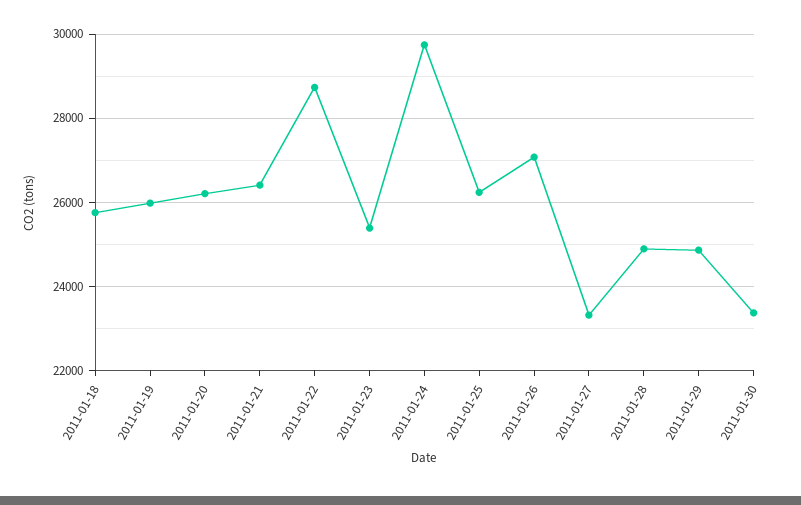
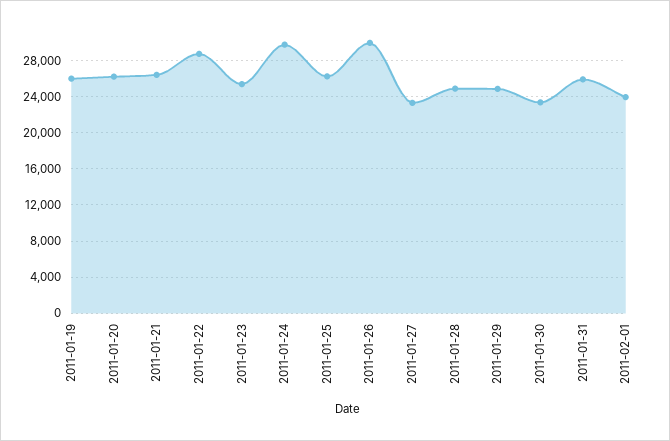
2011-01-18: 25800 -> none
2011-01-26: 27000 -> 30000
2011-01-31: none -> 26000
2011-02-01: none -> 24000

